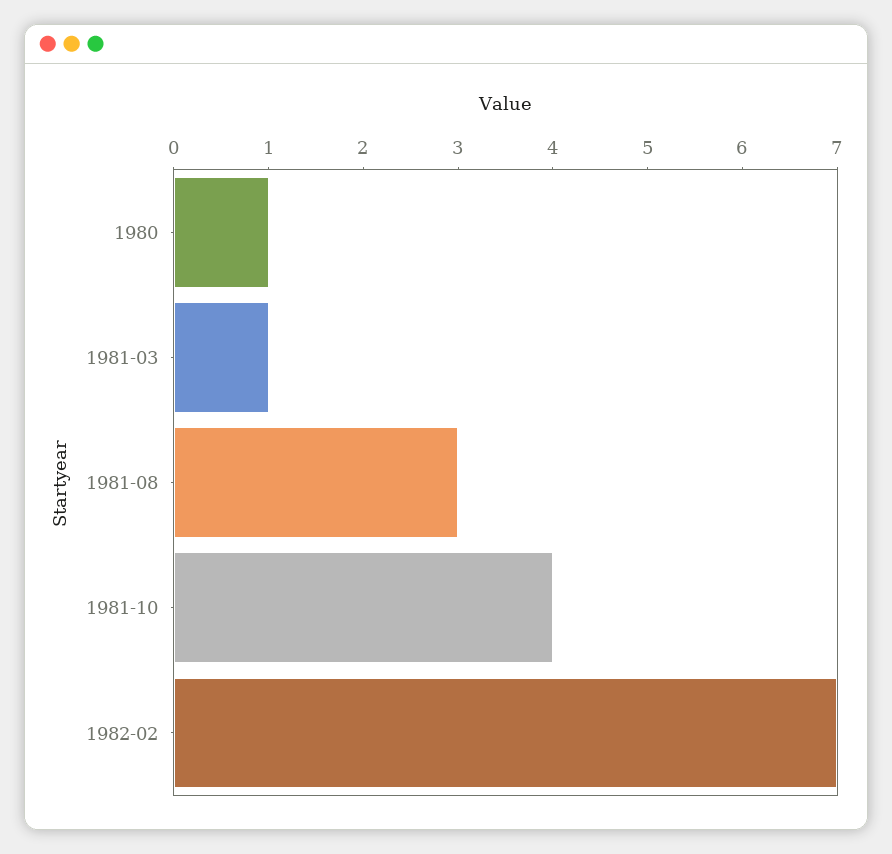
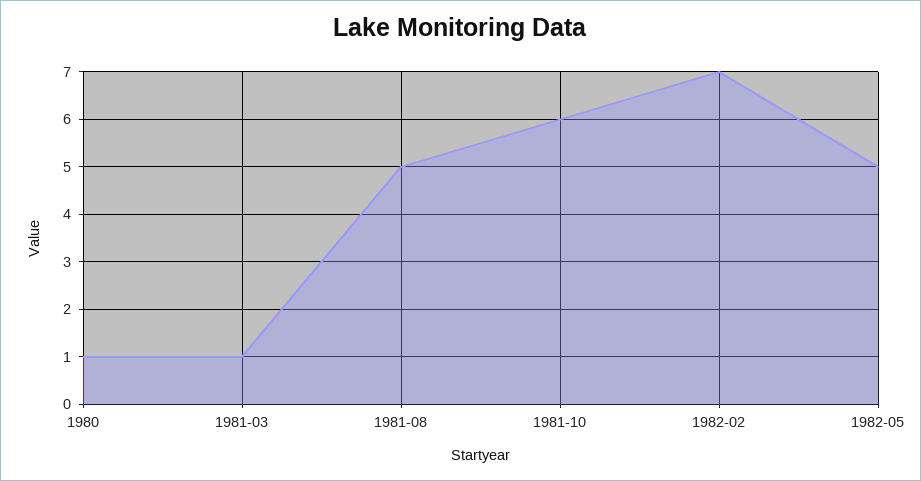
1981-08: 3 -> 5
1981-10: 4 -> 6
1982-05: none -> 5

